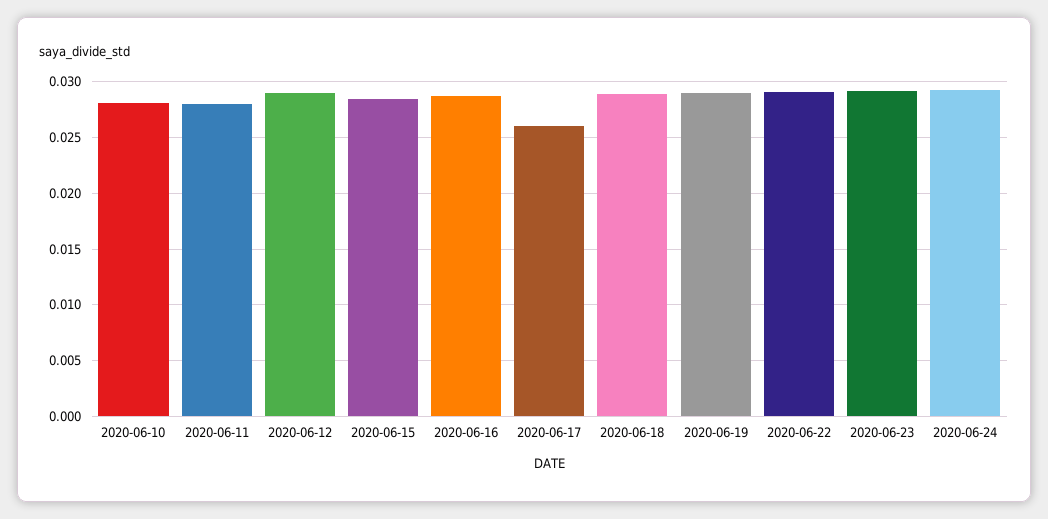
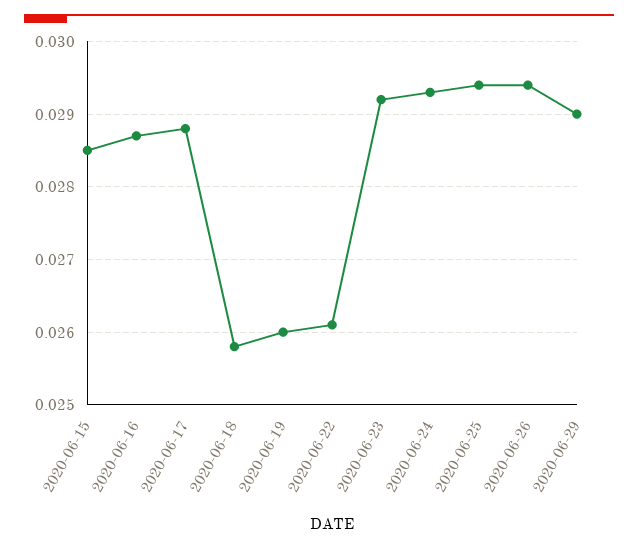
2020-06-10: 0.028 -> none
2020-06-11: 0.028 -> none
2020-06-12: 0.029 -> none
2020-06-17: 0.026 -> 0.0288
2020-06-18: 0.029 -> 0.0258
2020-06-19: 0.029 -> 0.026
2020-06-22: 0.029 -> 0.0261
2020-06-25: none -> 0.0294
2020-06-26: none -> 0.0294
2020-06-29: none -> 0.029

